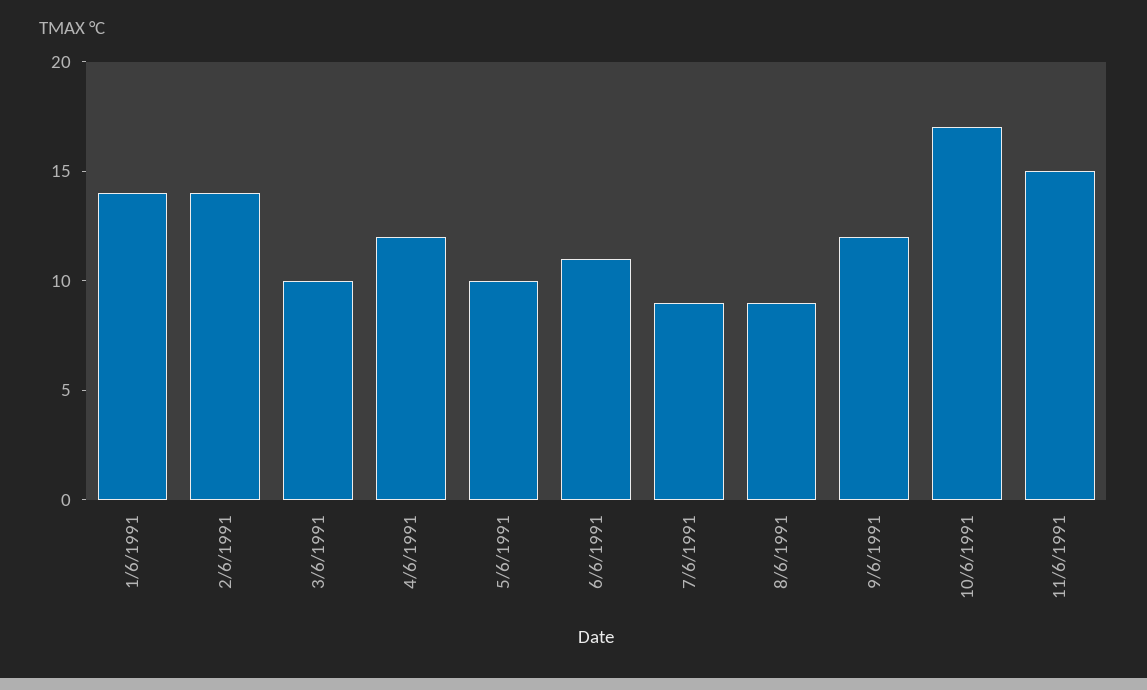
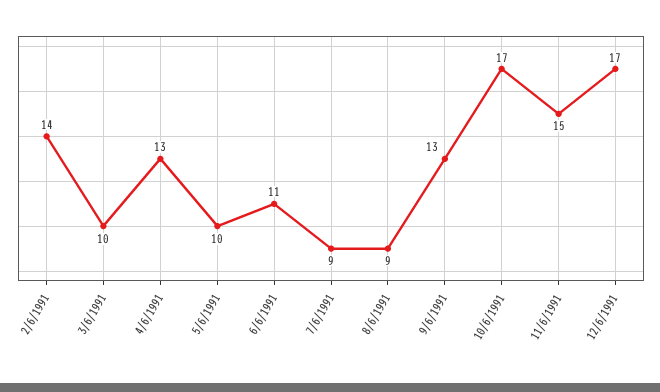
1/6/1991: 14 -> none
4/6/1991: 12 -> 13
9/6/1991: 12 -> 13
12/6/1991: none -> 17

